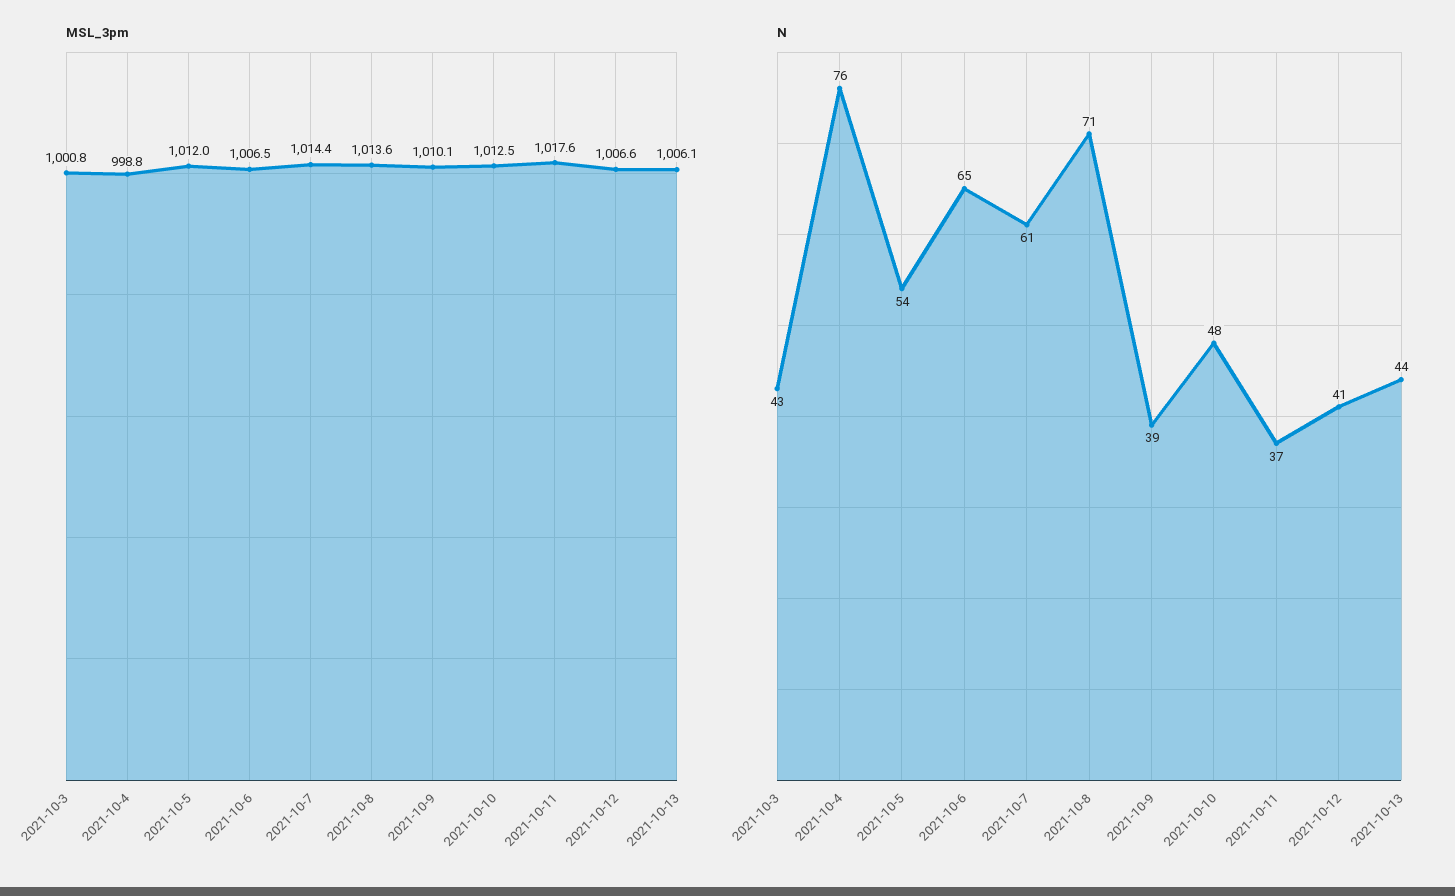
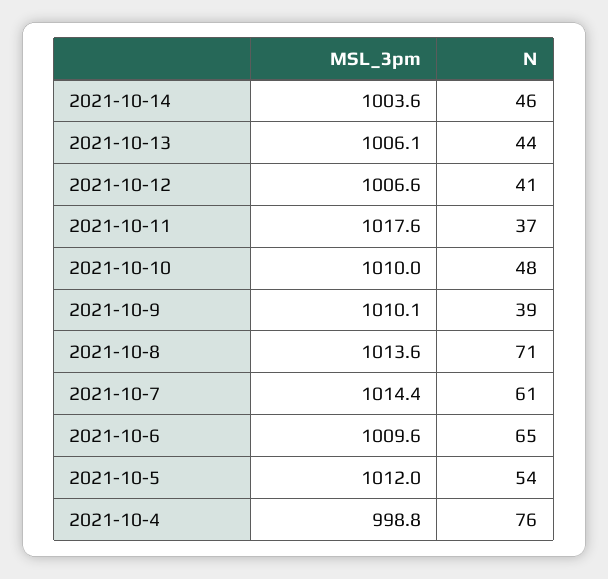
MSL_3pm, 2021-10-3: 1000.8 -> none
MSL_3pm, 2021-10-6: 1006.5 -> 1009.6
MSL_3pm, 2021-10-10: 1012.5 -> 1010
N, 2021-10-3: 43 -> none
MSL_3pm, 2021-10-14: none -> 1003.6
N, 2021-10-14: none -> 46

